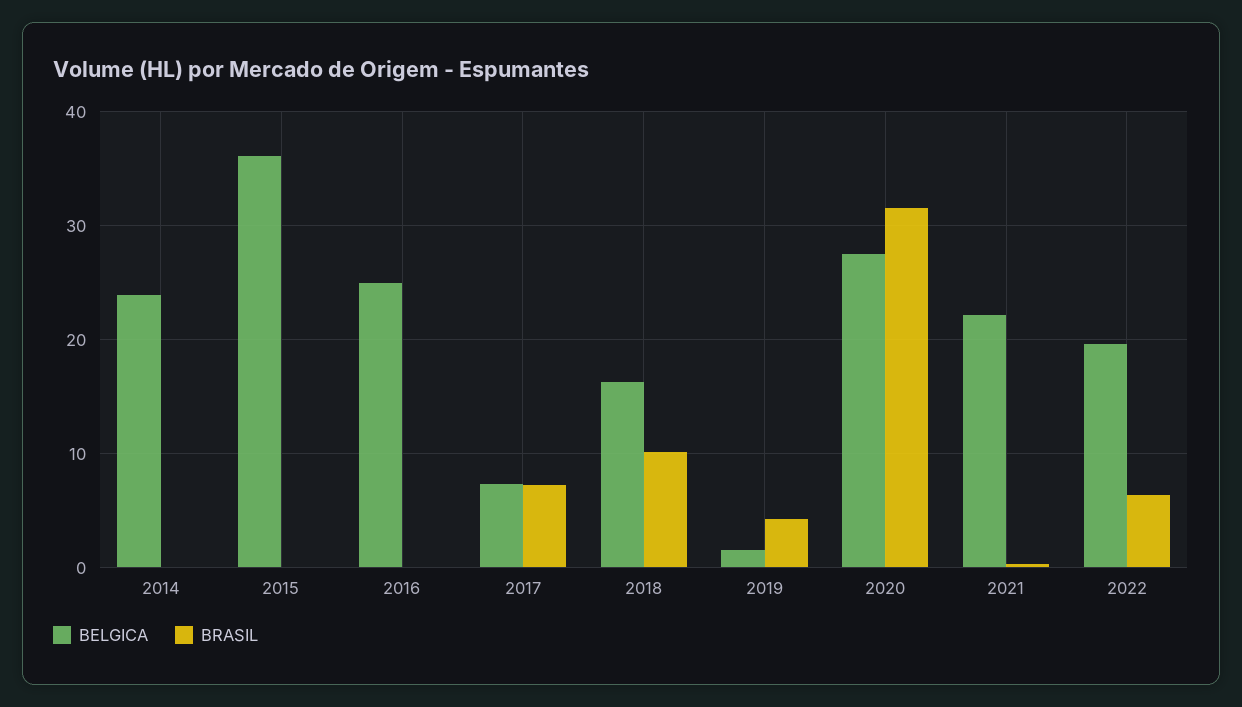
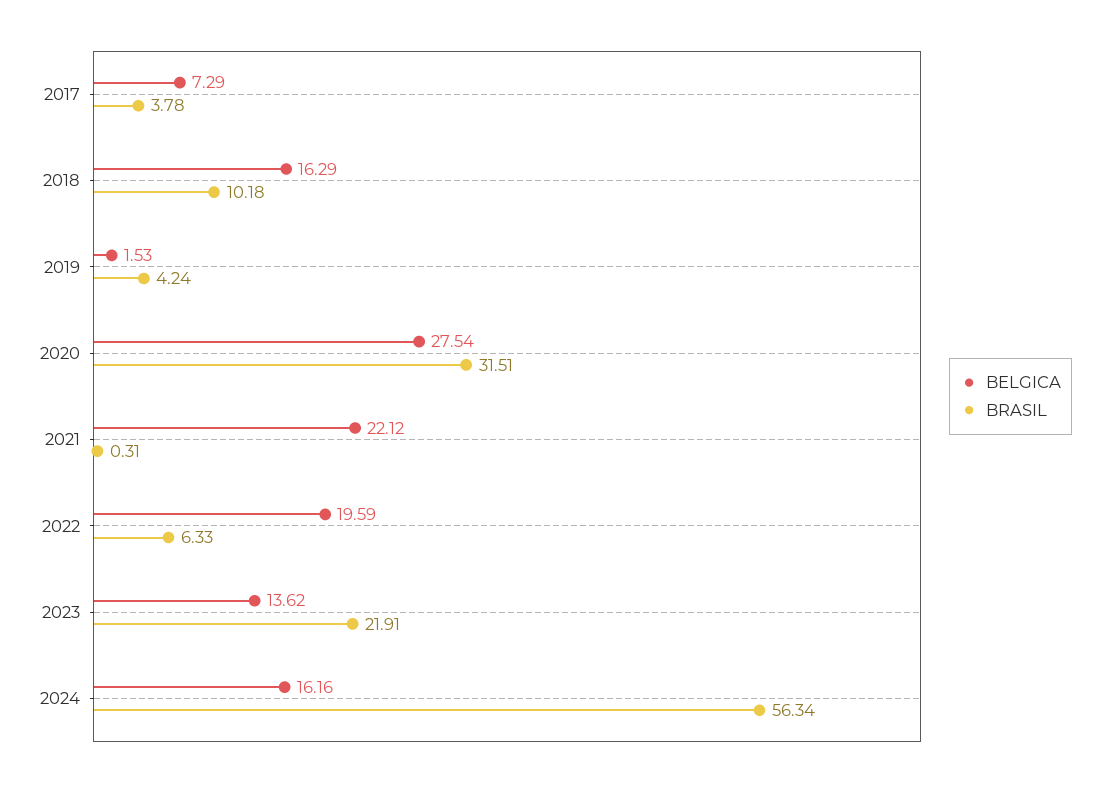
BELGICA, 2014: 24 -> none
BRASIL, 2014: 0 -> none
BELGICA, 2015: 36 -> none
BRASIL, 2015: 0 -> none
BELGICA, 2016: 25 -> none
BRASIL, 2016: 0 -> none
BRASIL, 2017: 7 -> 3.78
BELGICA, 2023: none -> 13.62
BRASIL, 2023: none -> 21.91
BELGICA, 2024: none -> 16.16
BRASIL, 2024: none -> 56.34

